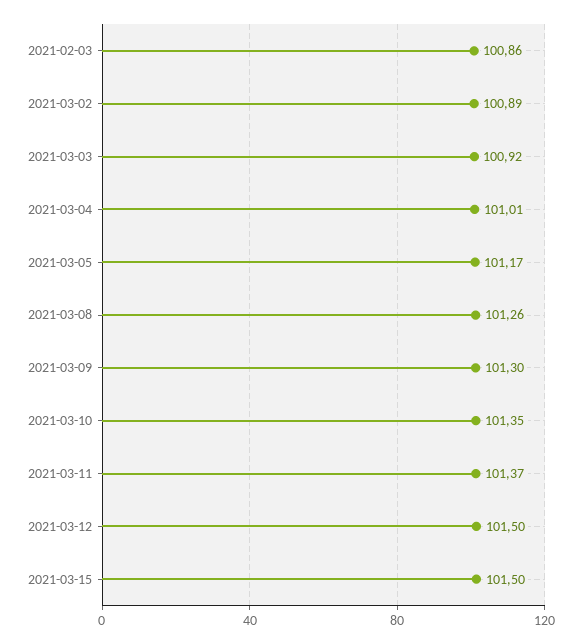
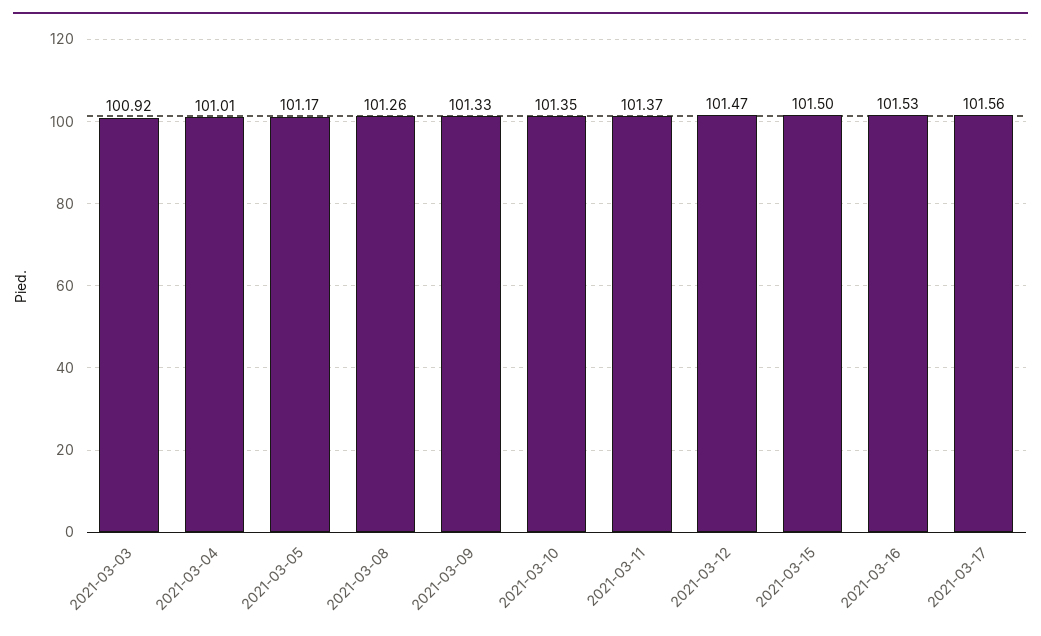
2021-02-03: 100.86 -> none
2021-03-02: 100.89 -> none
2021-03-09: 101.3 -> 101.33
2021-03-12: 101.5 -> 101.47
2021-03-16: none -> 101.53
2021-03-17: none -> 101.56

